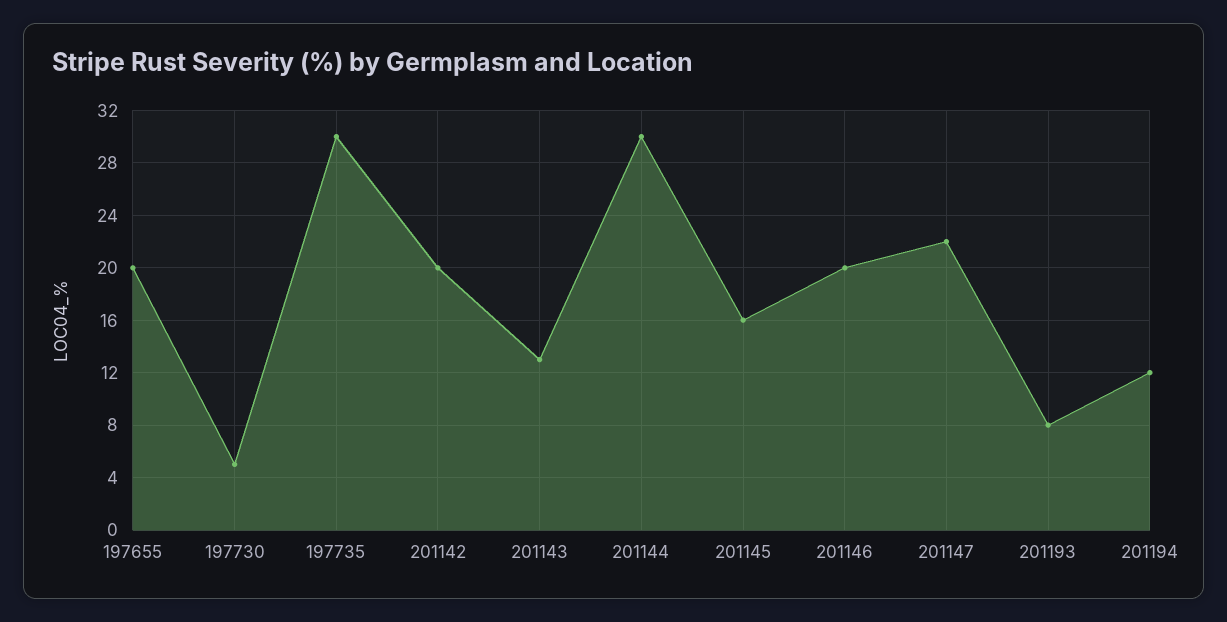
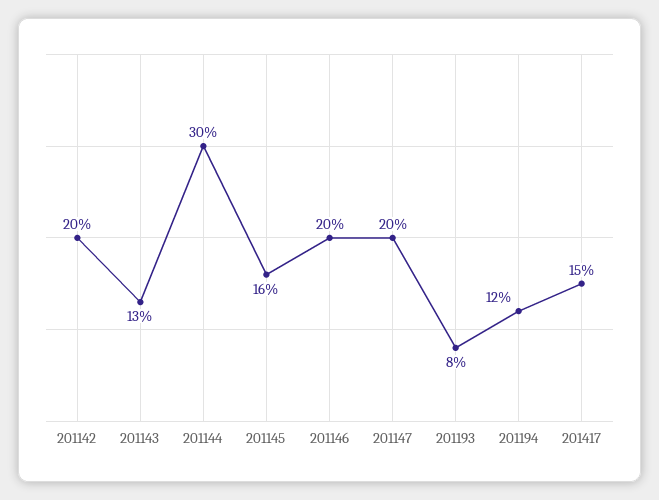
197655: 20 -> none
197730: 5 -> none
197735: 30 -> none
201147: 22 -> 20
201417: none -> 15

